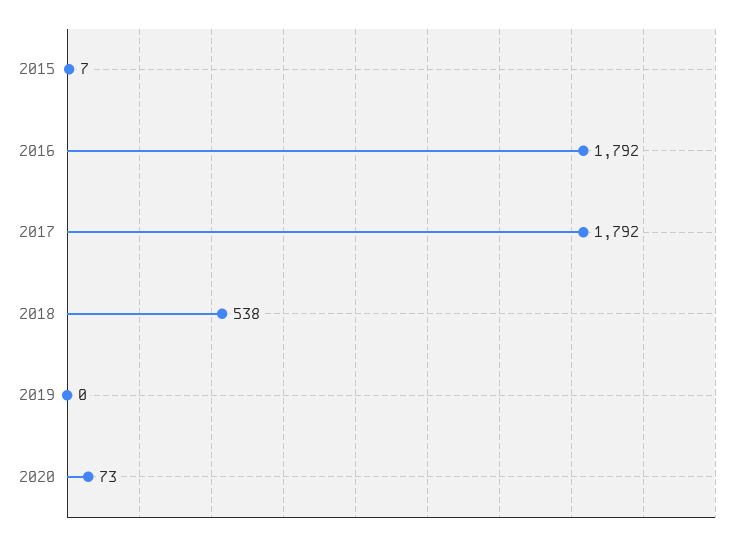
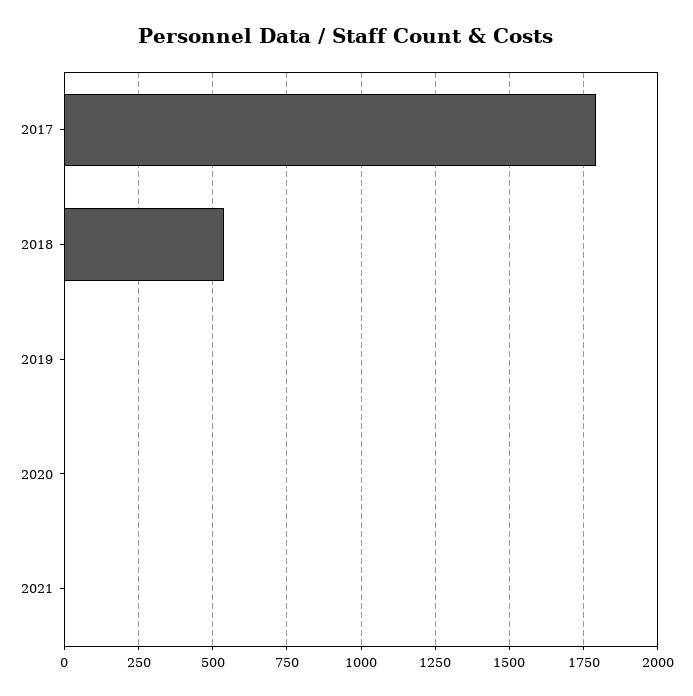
2015: 7 -> none
2016: 1792 -> none
2020: 73 -> 0
2021: none -> 0

